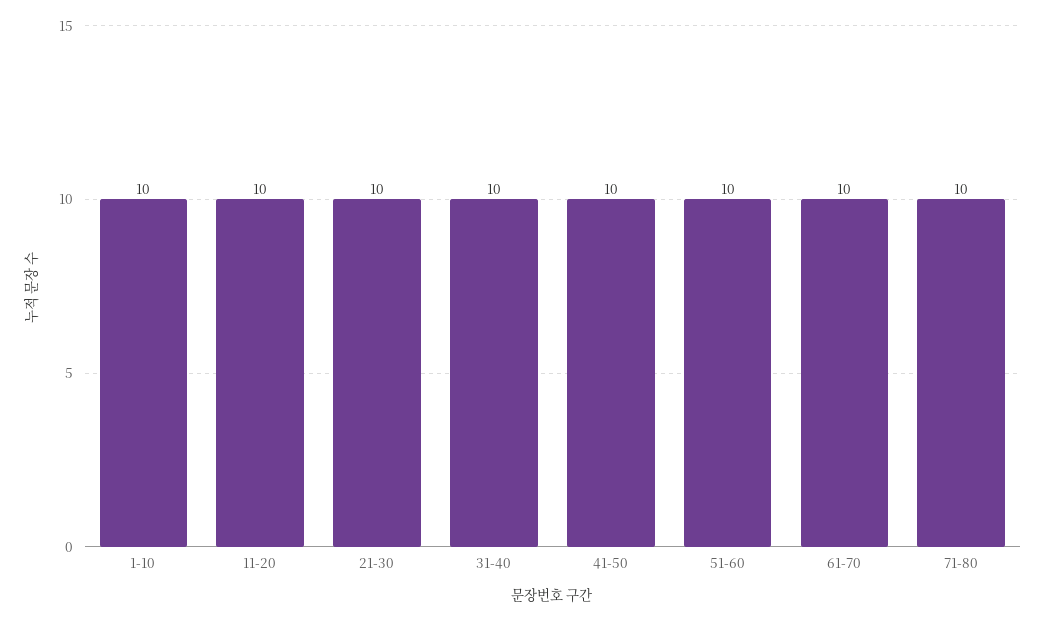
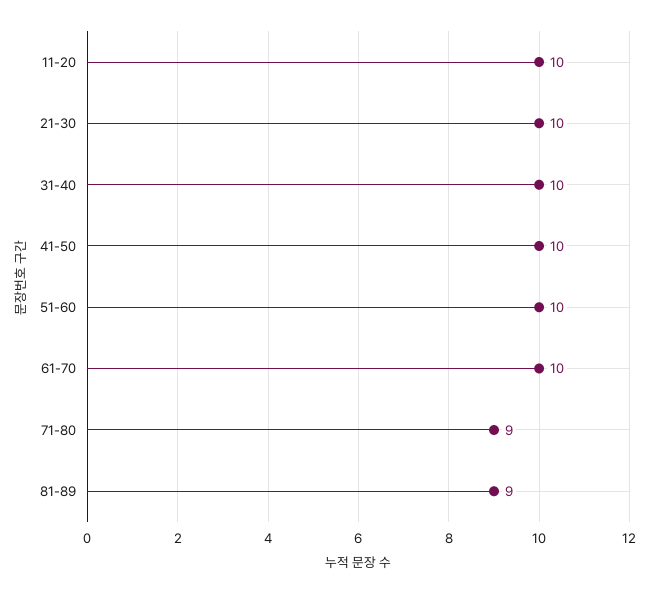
1-10: 10 -> none
71-80: 10 -> 9
81-89: none -> 9

